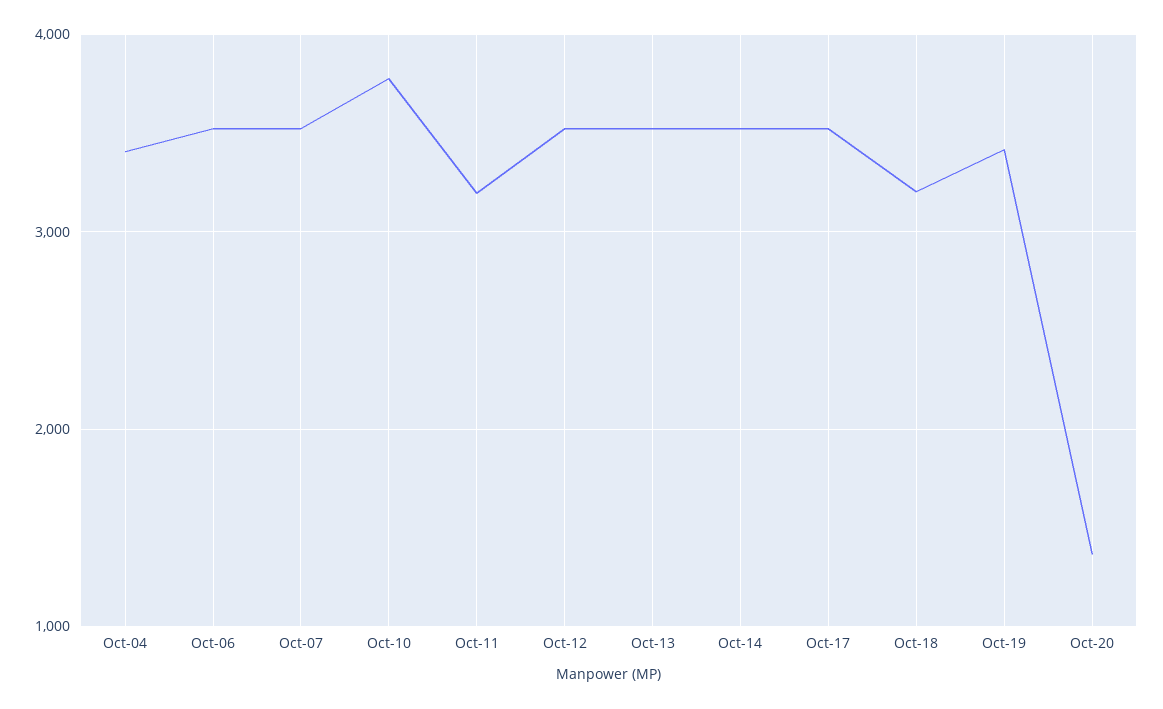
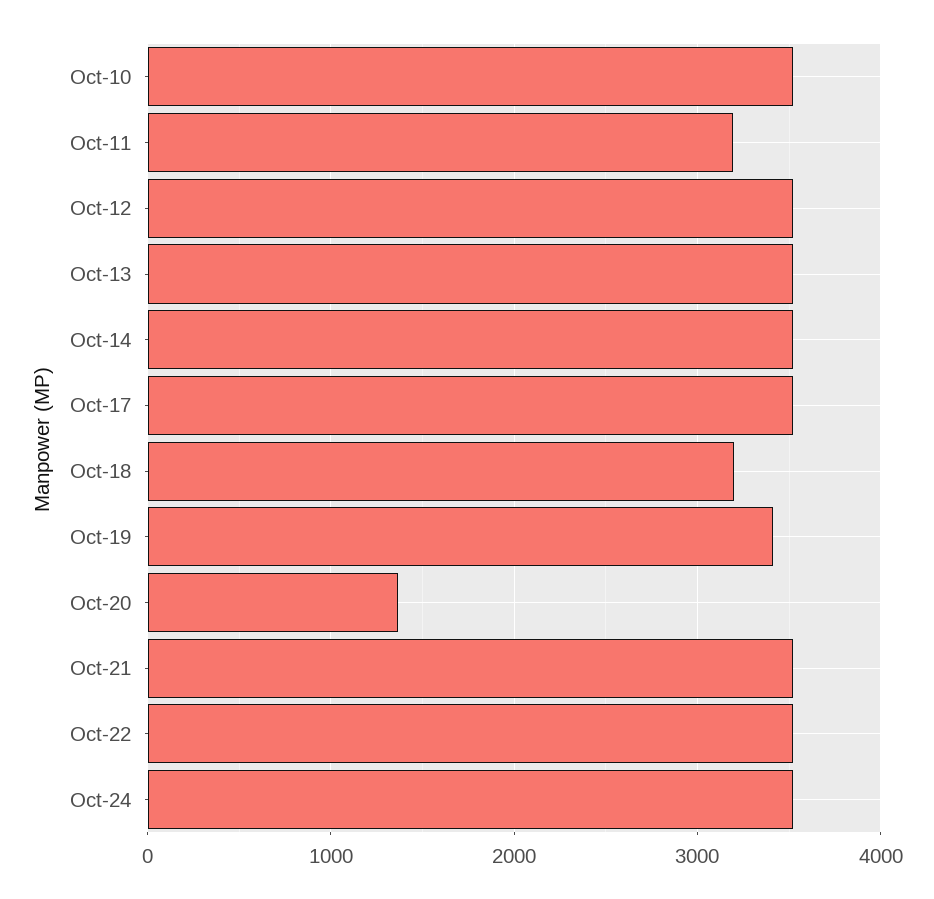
Oct-04: 3400 -> none
Oct-06: 3500 -> none
Oct-07: 3500 -> none
Oct-10: 3800 -> 3500
Oct-21: none -> 3500
Oct-22: none -> 3500
Oct-24: none -> 3500

